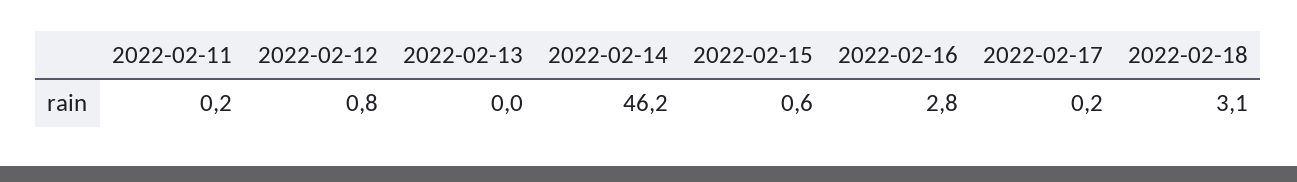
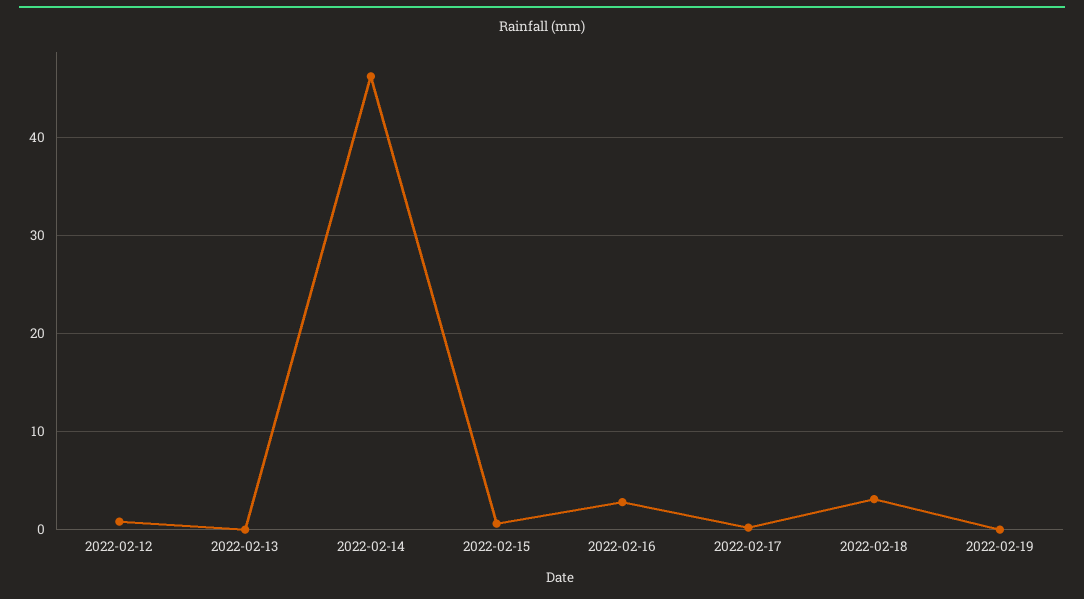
2022-02-11: 0.2 -> none
2022-02-19: none -> 0

